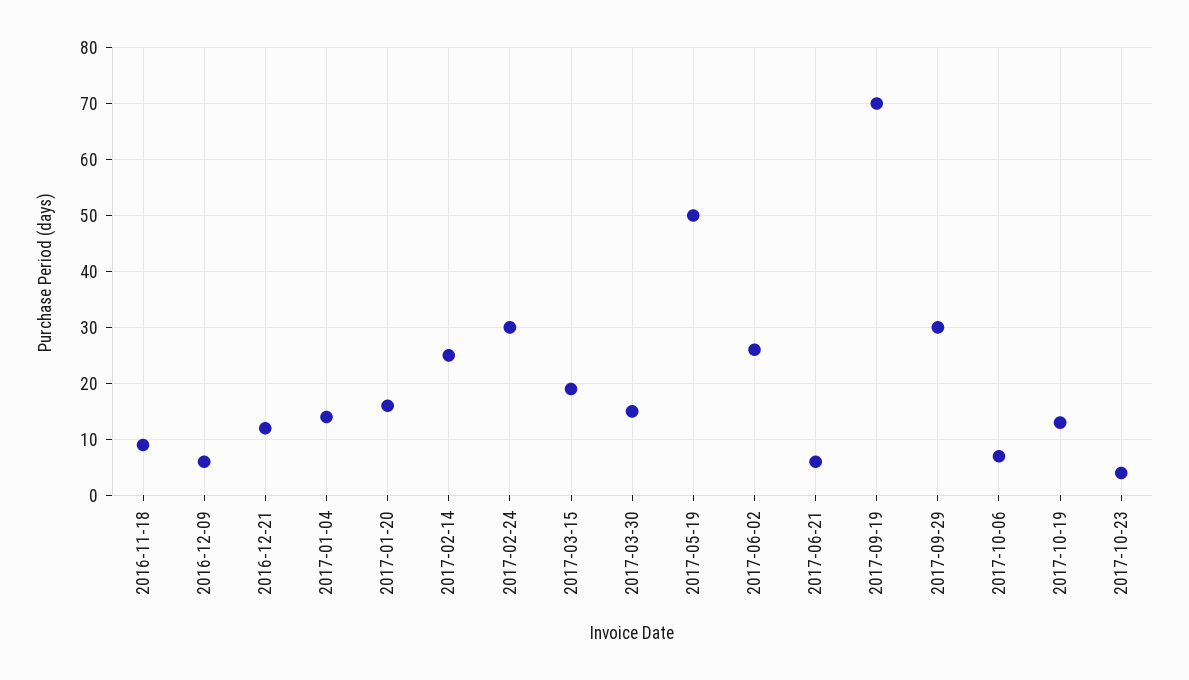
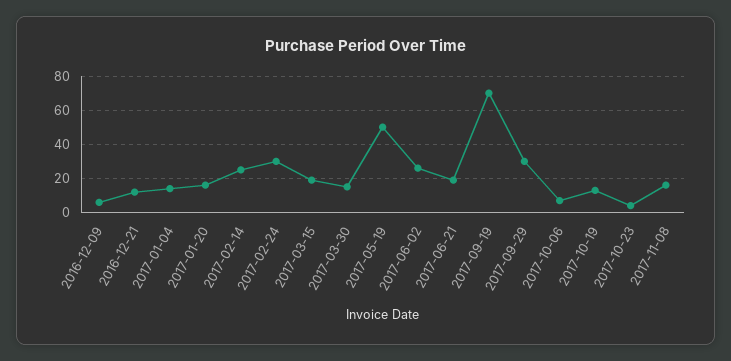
2016-11-18: 10 -> none
2017-06-21: 5 -> 20
2017-11-08: none -> 15

